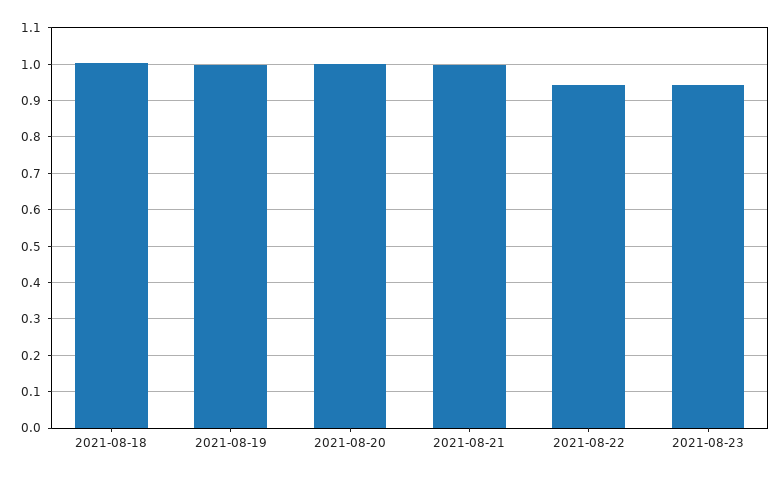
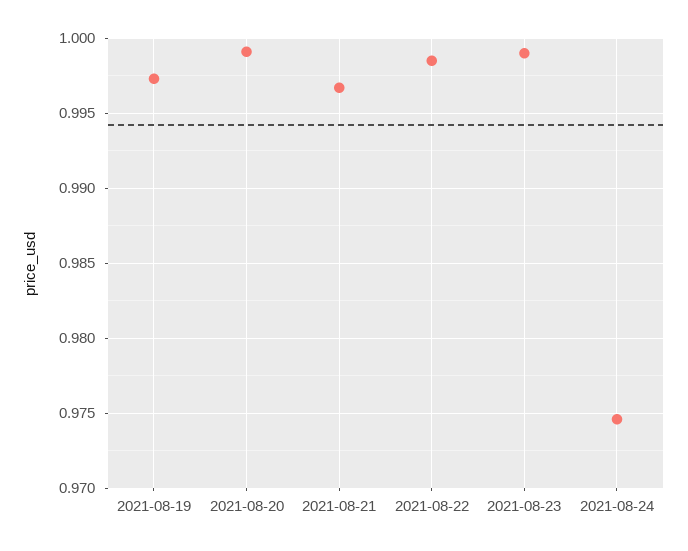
2021-08-18: 1 -> none
2021-08-22: 0.94 -> 0.9985
2021-08-23: 0.94 -> 0.999
2021-08-24: none -> 0.9745

